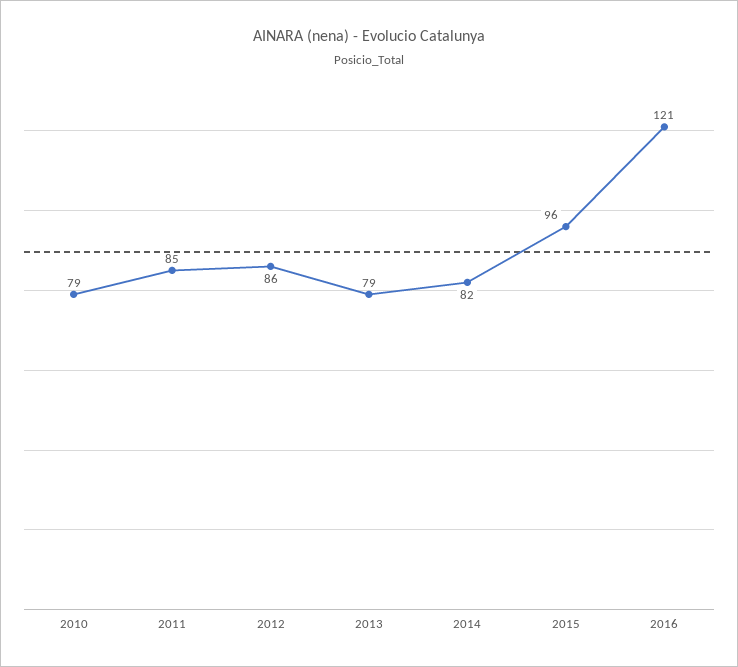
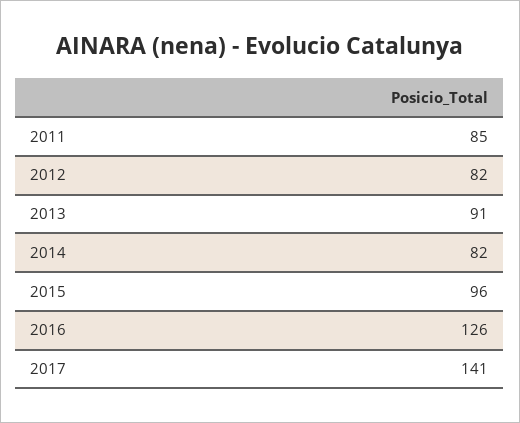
2010: 79 -> none
2012: 86 -> 82
2013: 79 -> 91
2016: 121 -> 126
2017: none -> 141

